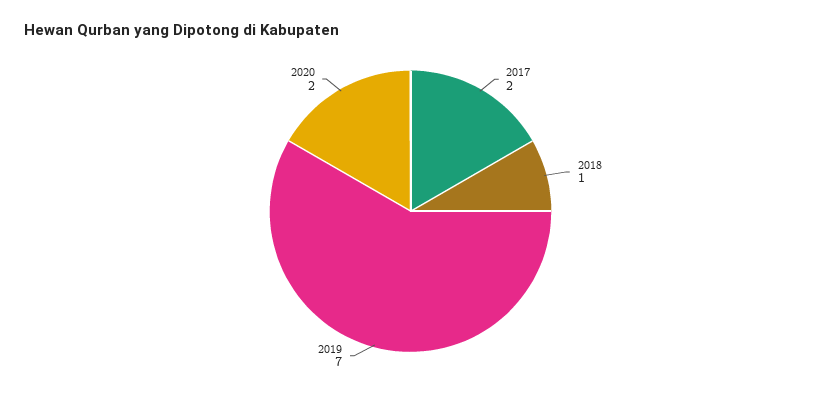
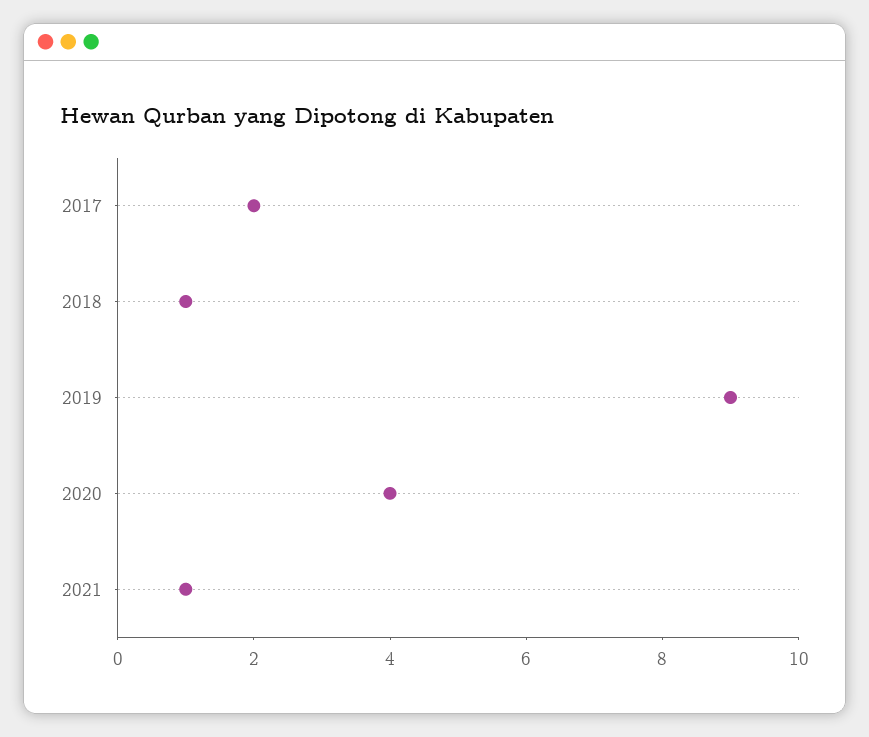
2019: 7 -> 9
2020: 2 -> 4
2021: none -> 1

